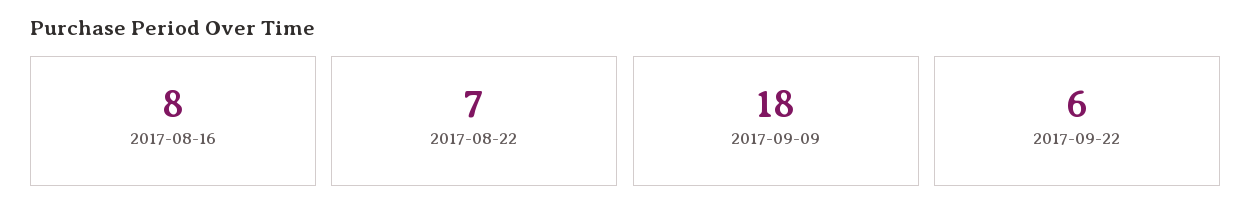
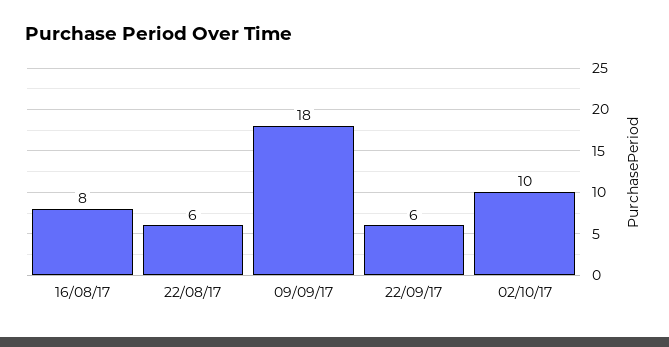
2017-08-22: 7 -> 6
02/10/17: none -> 10

